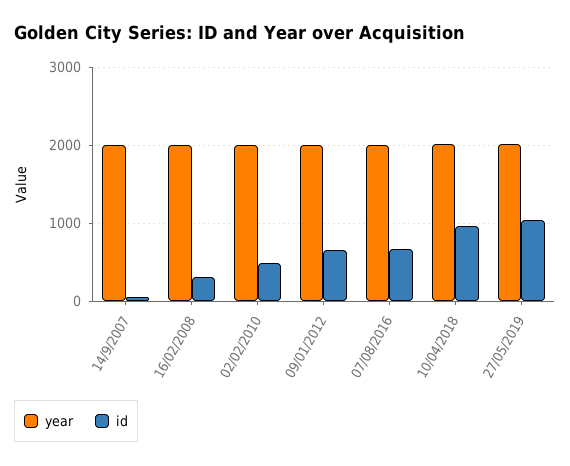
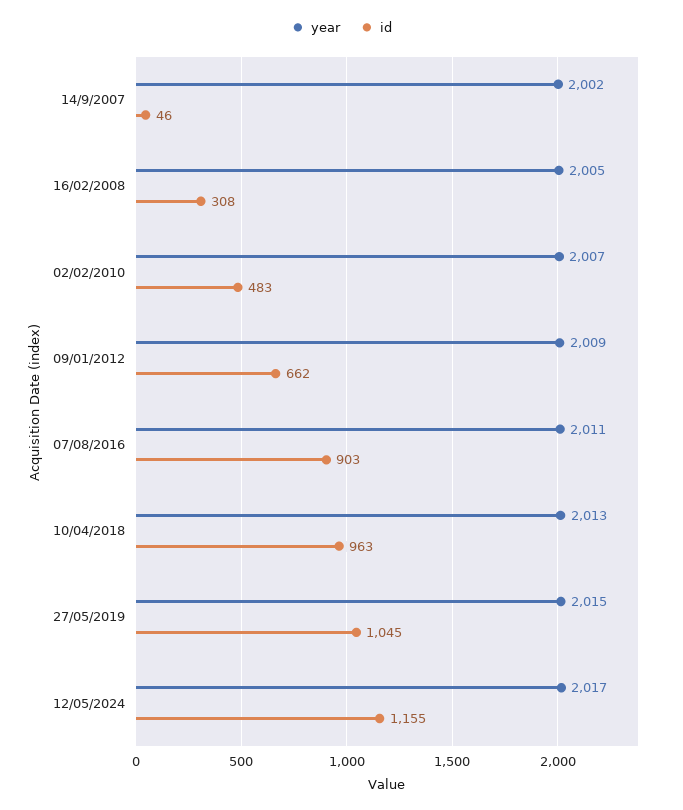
id, 07/08/2016: 700 -> 903
year, 12/05/2024: none -> 2017
id, 12/05/2024: none -> 1155

